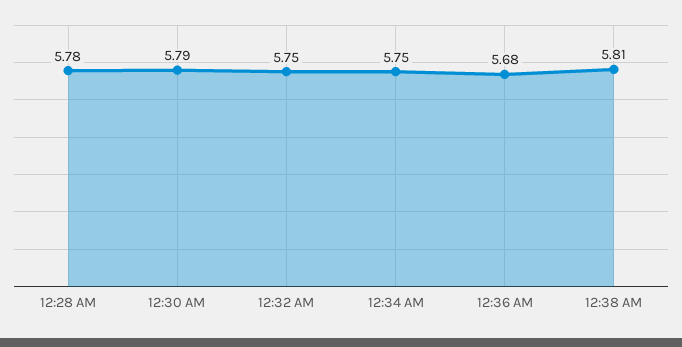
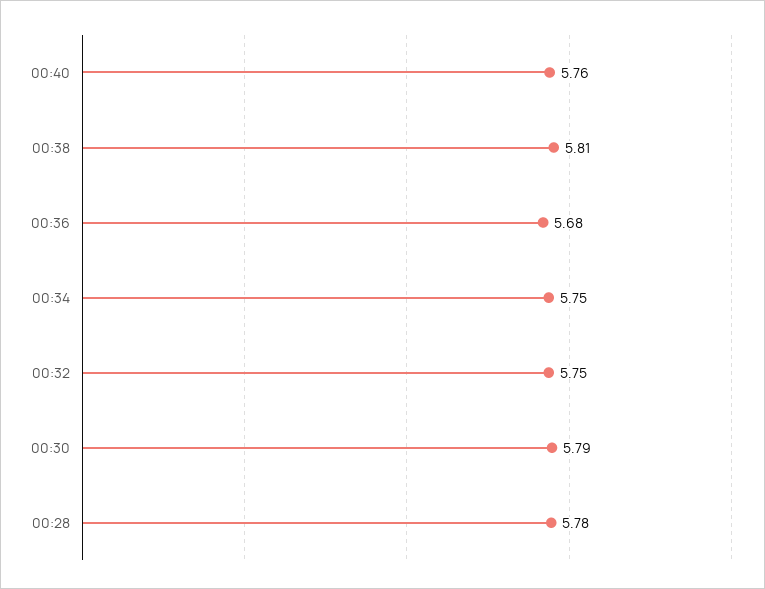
00:40: none -> 5.76

